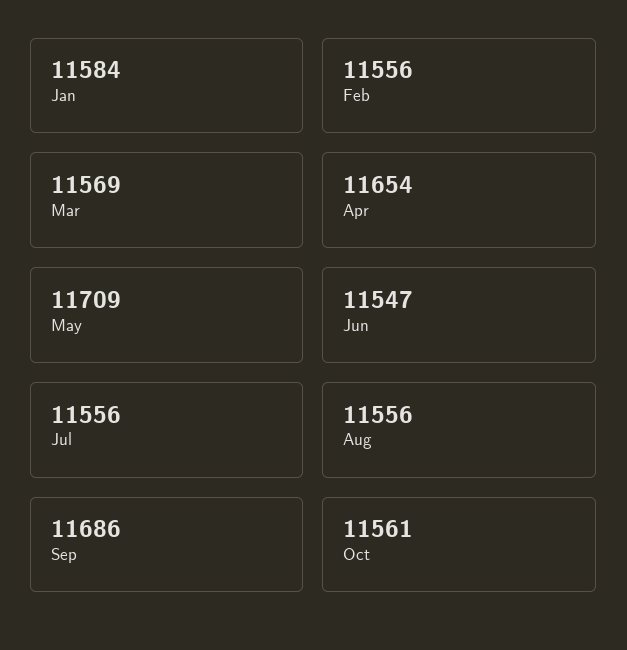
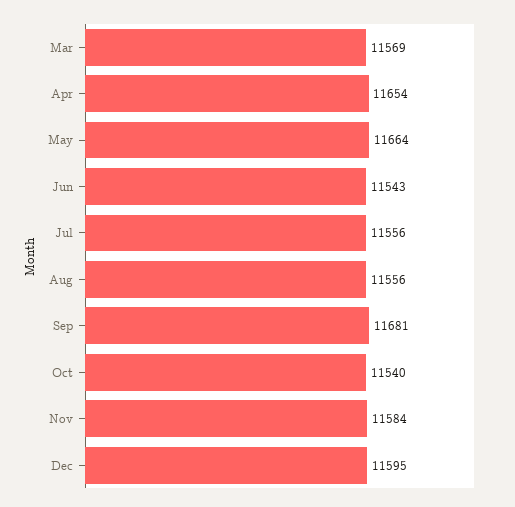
Jan: 11584 -> none
Feb: 11556 -> none
May: 11709 -> 11664
Jun: 11547 -> 11543
Sep: 11686 -> 11681
Oct: 11561 -> 11540
Nov: none -> 11584
Dec: none -> 11595

